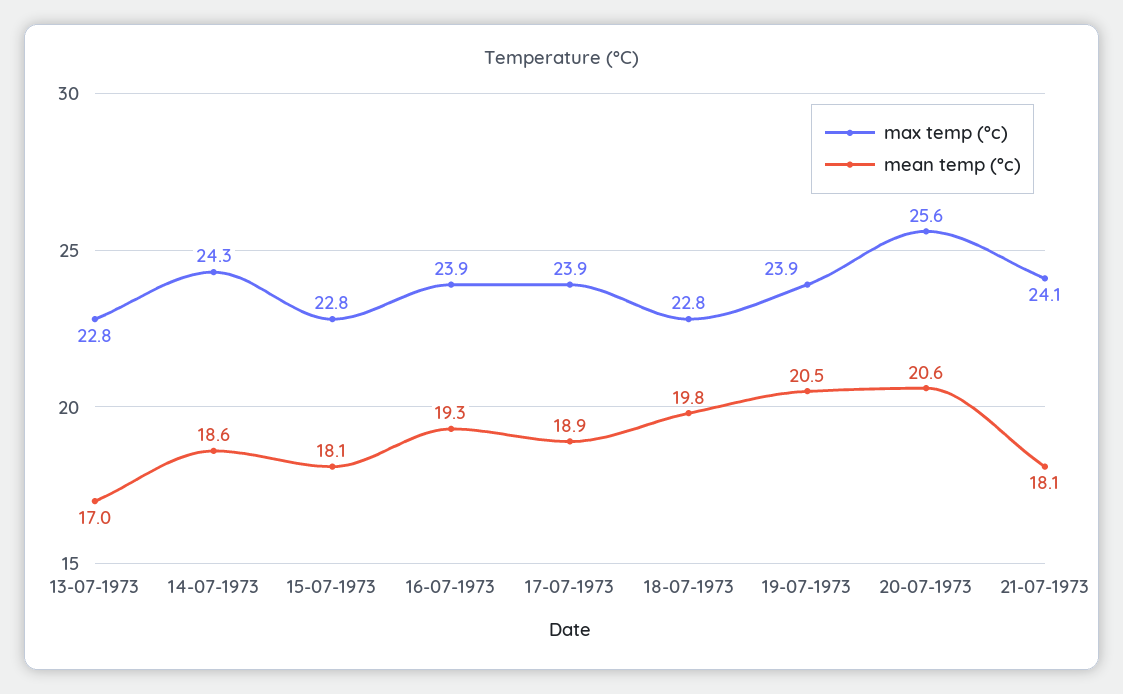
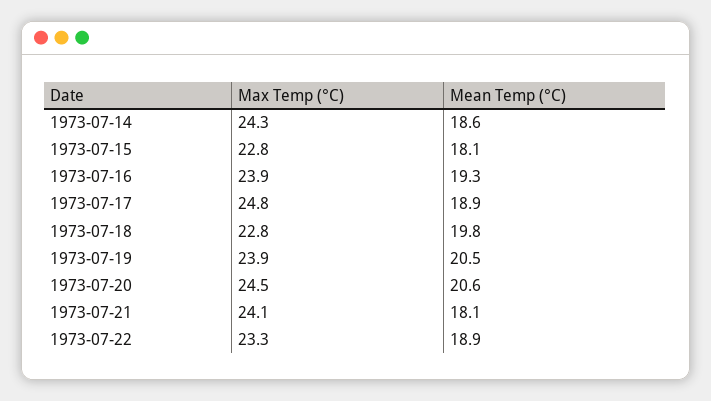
max temp (°c), 13-07-1973: 22.8 -> none
mean temp (°c), 13-07-1973: 17 -> none
max temp (°c), 17-07-1973: 23.9 -> 24.8
max temp (°c), 20-07-1973: 25.6 -> 24.5
max temp (°c), 1973-07-22: none -> 23.3
mean temp (°c), 1973-07-22: none -> 18.9

